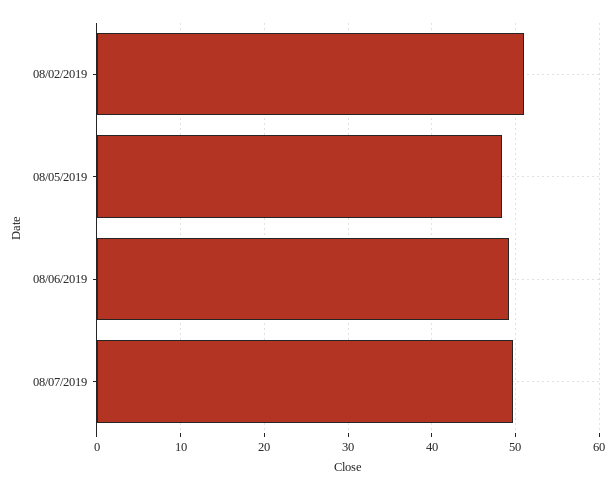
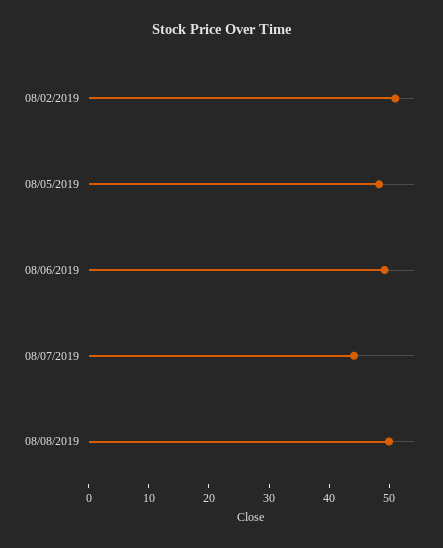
08/07/2019: 50 -> 44
08/08/2019: none -> 50

